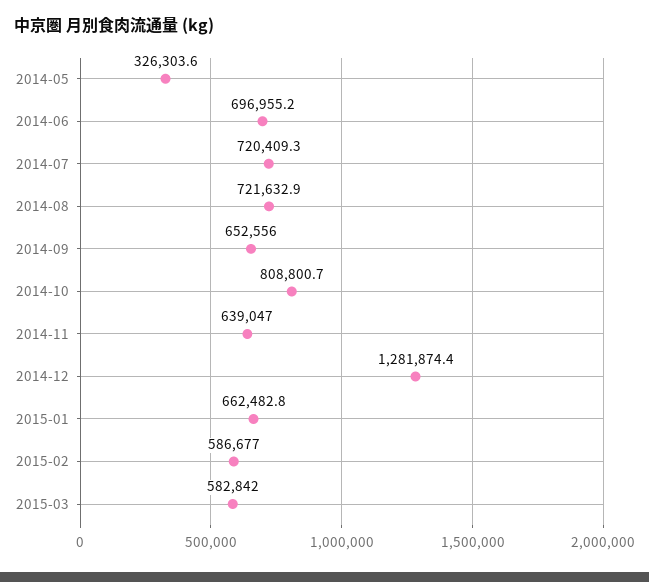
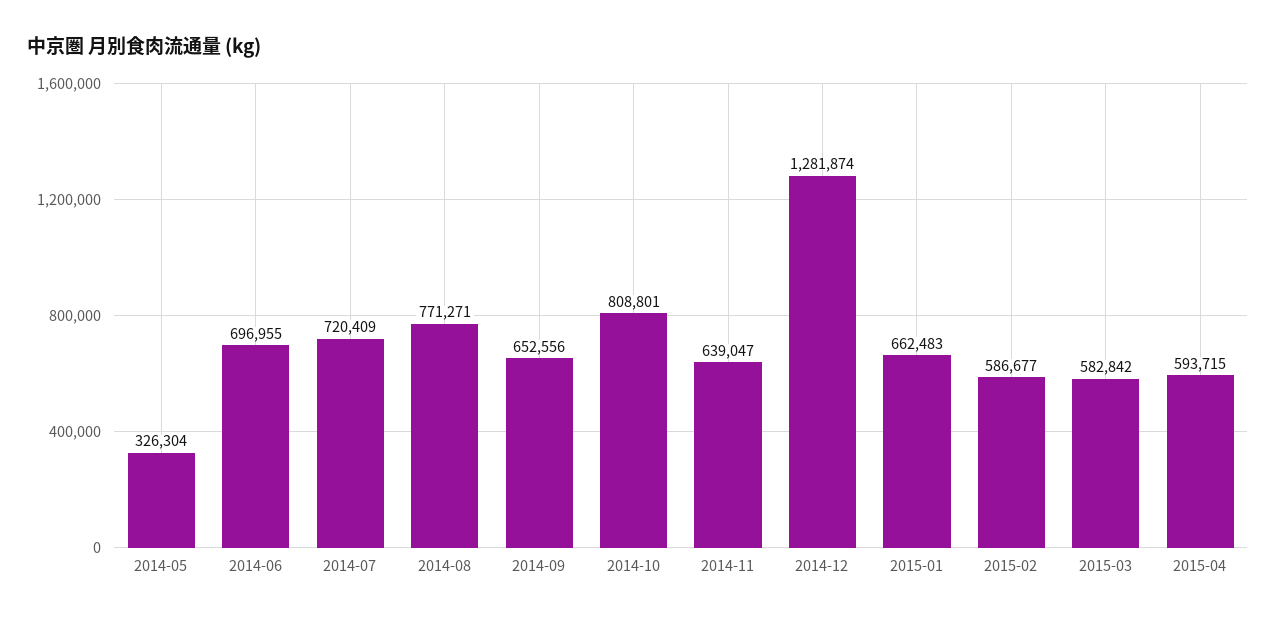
2014-08: 721632.9 -> 771271
2015-04: none -> 593715

